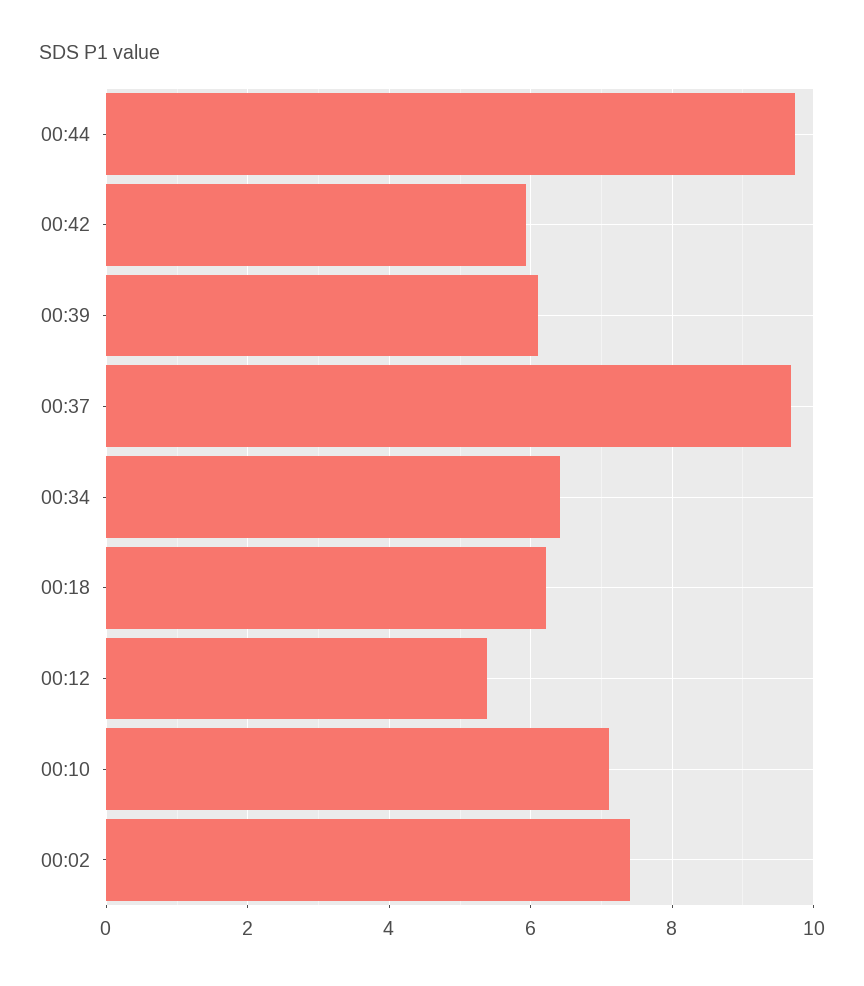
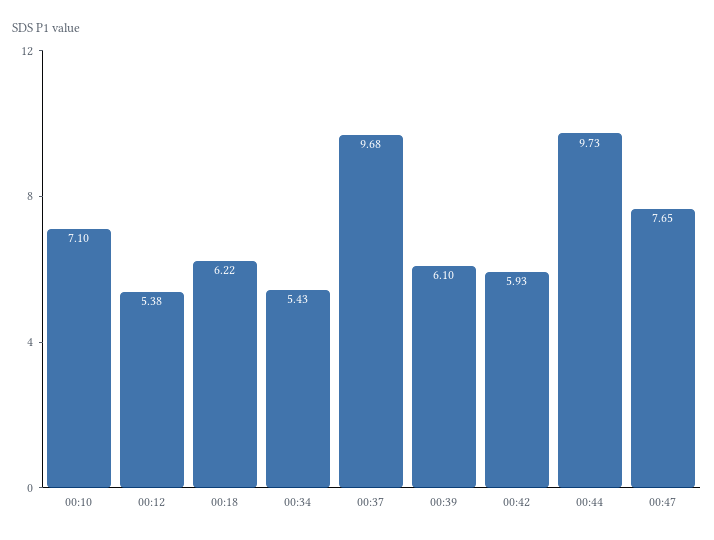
00:34: 6.4 -> 5.43
00:02: 7.4 -> none
00:47: none -> 7.65

